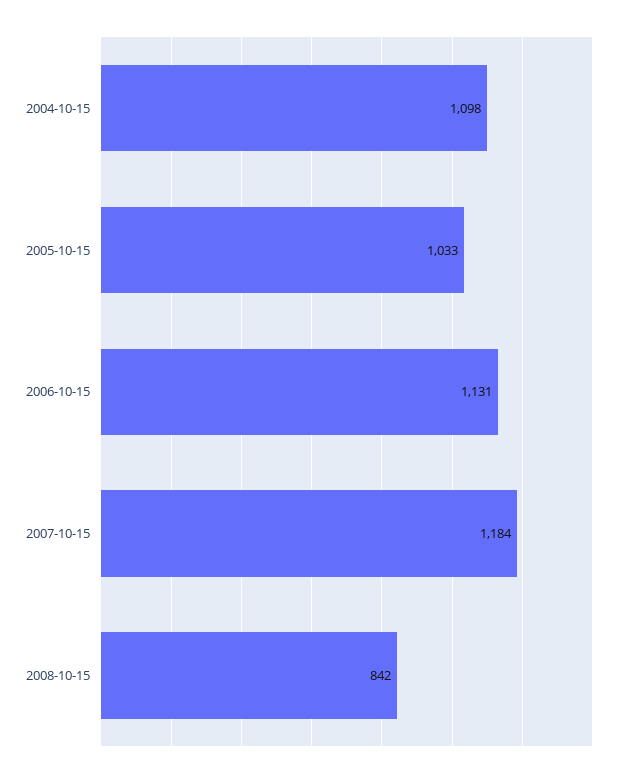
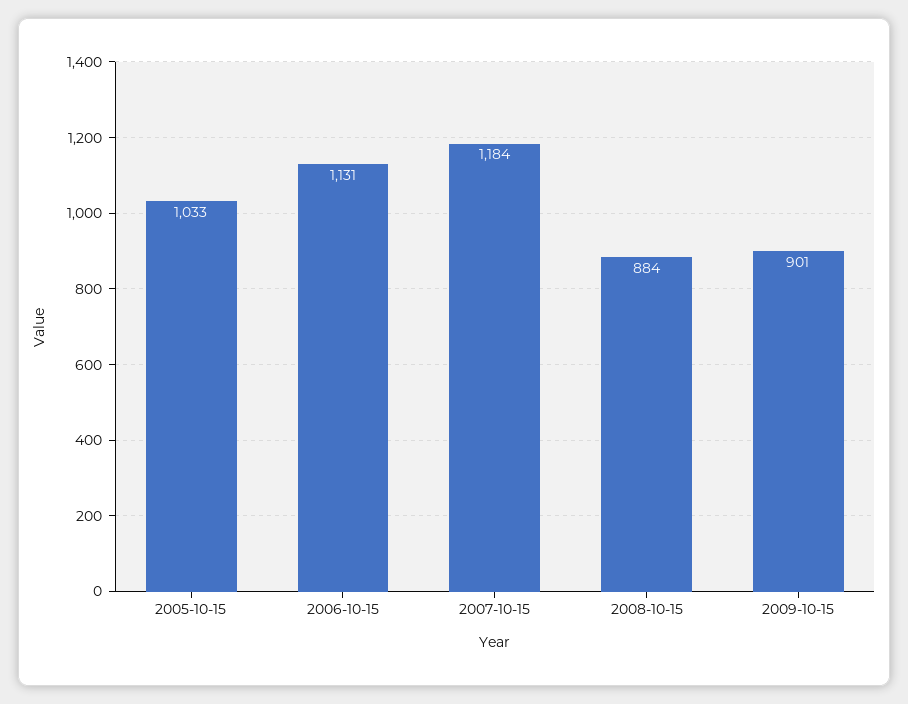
2004-10-15: 1098 -> none
2008-10-15: 842 -> 884
2009-10-15: none -> 901

